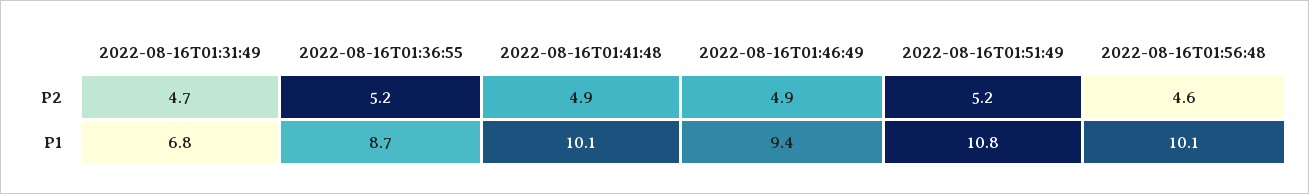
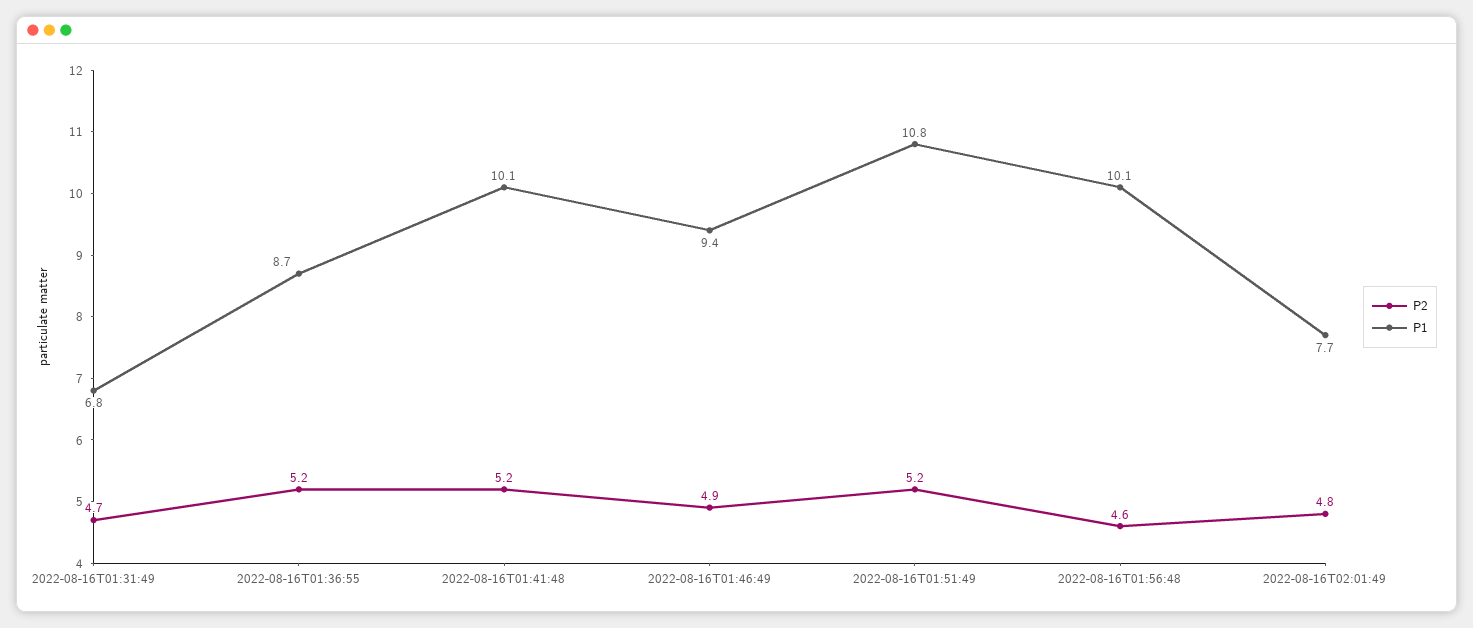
P2, 2022-08-16T01:41:48: 4.9 -> 5.2
P2, 2022-08-16T02:01:49: none -> 4.8
P1, 2022-08-16T02:01:49: none -> 7.7

